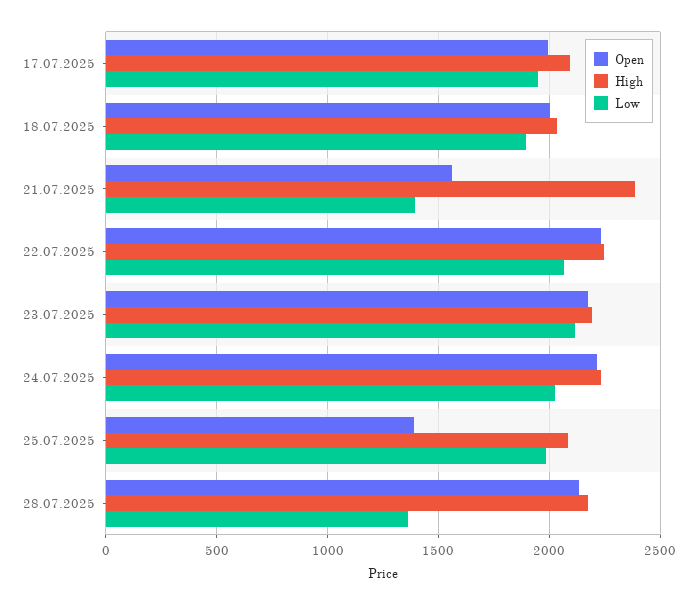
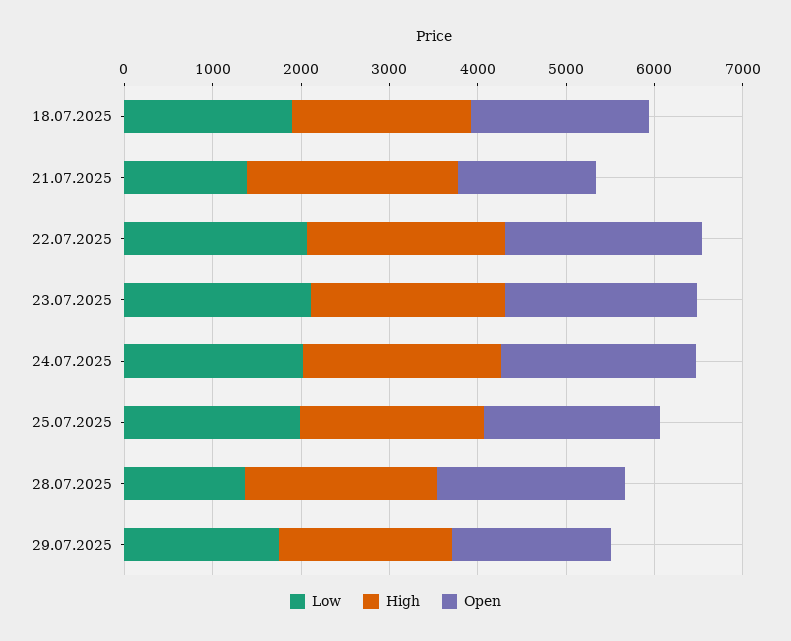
Open, 17.07.2025: 2000 -> none
High, 17.07.2025: 2100 -> none
Low, 17.07.2025: 1950 -> none
Open, 25.07.2025: 1400 -> 2000
Low, 29.07.2025: none -> 1800
High, 29.07.2025: none -> 2000
Open, 29.07.2025: none -> 1800

